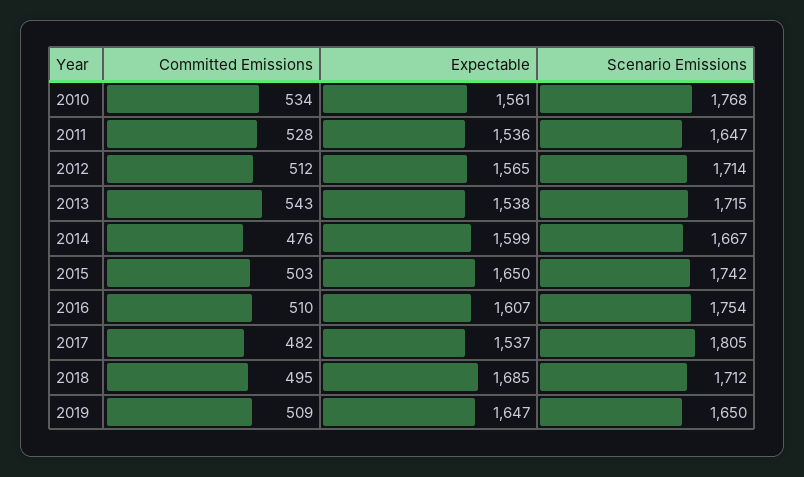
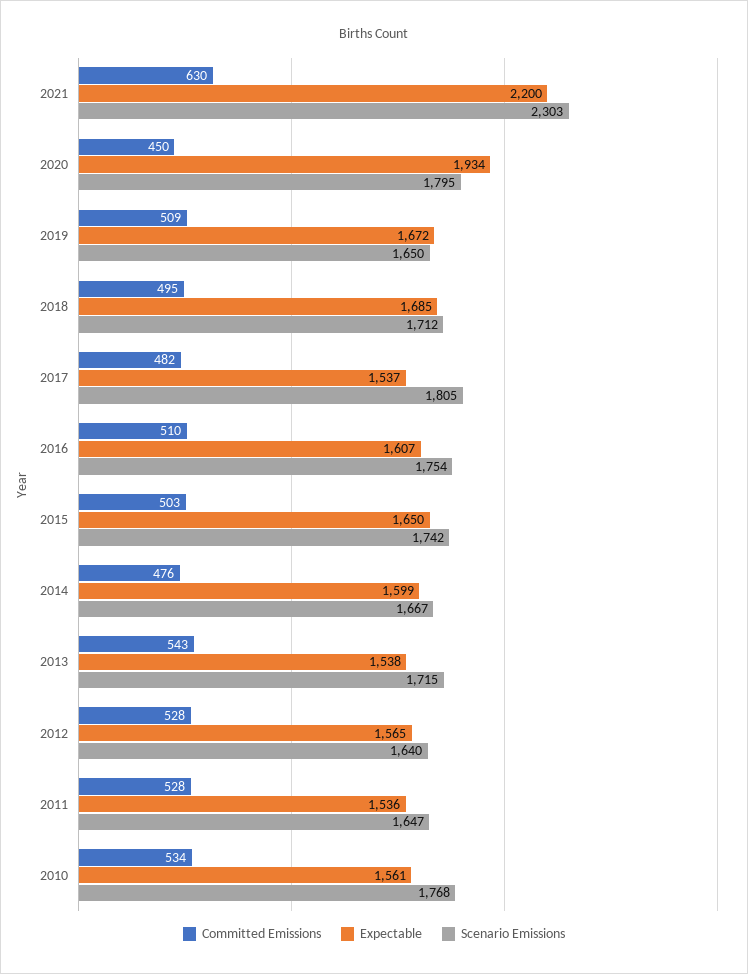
Committed Emissions, 2012: 512 -> 528
Scenario Emissions, 2012: 1714 -> 1640
Expectable, 2019: 1647 -> 1672
Committed Emissions, 2021: none -> 630
Expectable, 2021: none -> 2200
Scenario Emissions, 2021: none -> 2303
Committed Emissions, 2020: none -> 450
Expectable, 2020: none -> 1934
Scenario Emissions, 2020: none -> 1795

